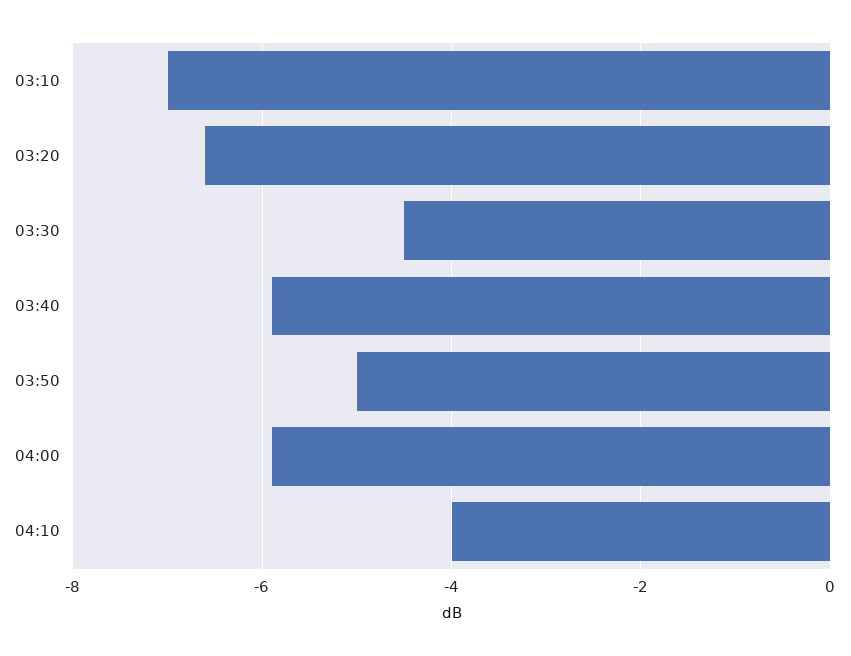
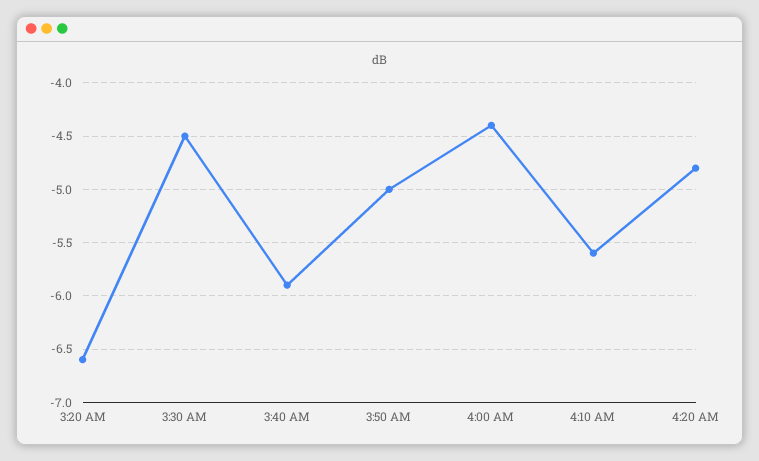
03:10: -7 -> none
04:00: -6 -> -4.4
04:10: -4 -> -5.6
4:20 AM: none -> -4.8

